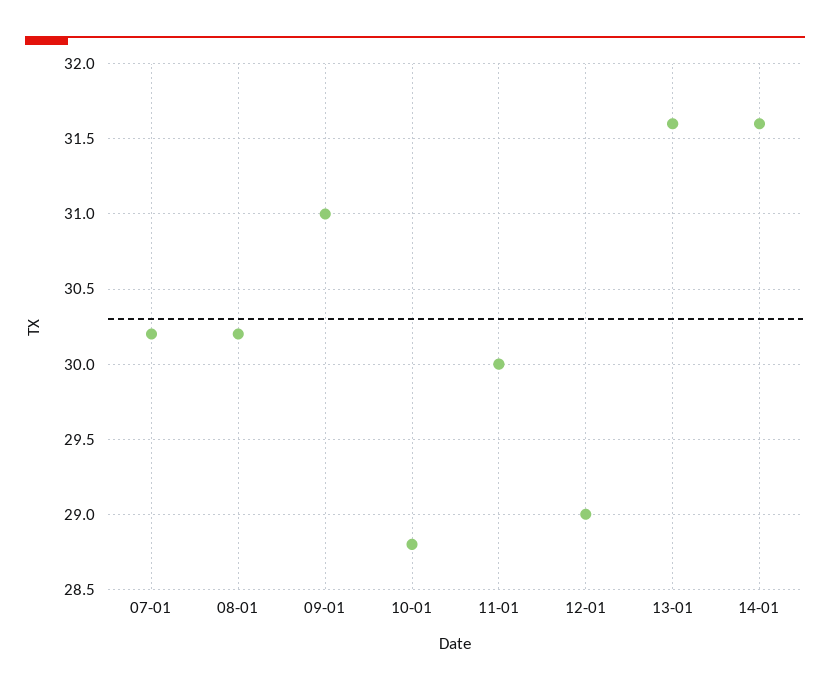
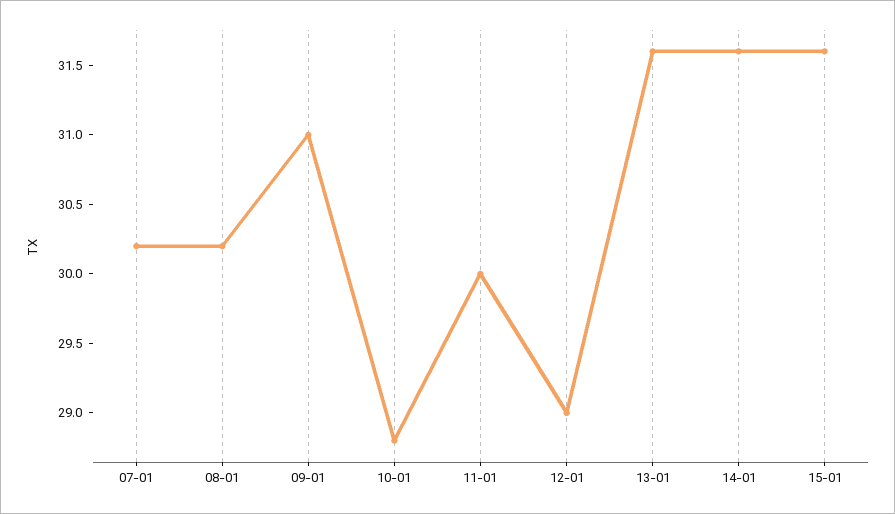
15-01: none -> 31.6

